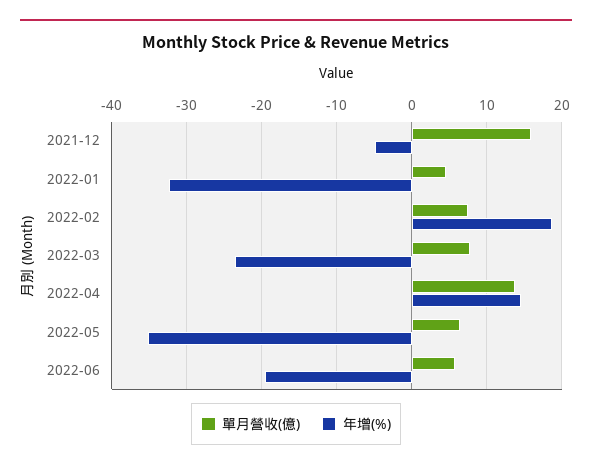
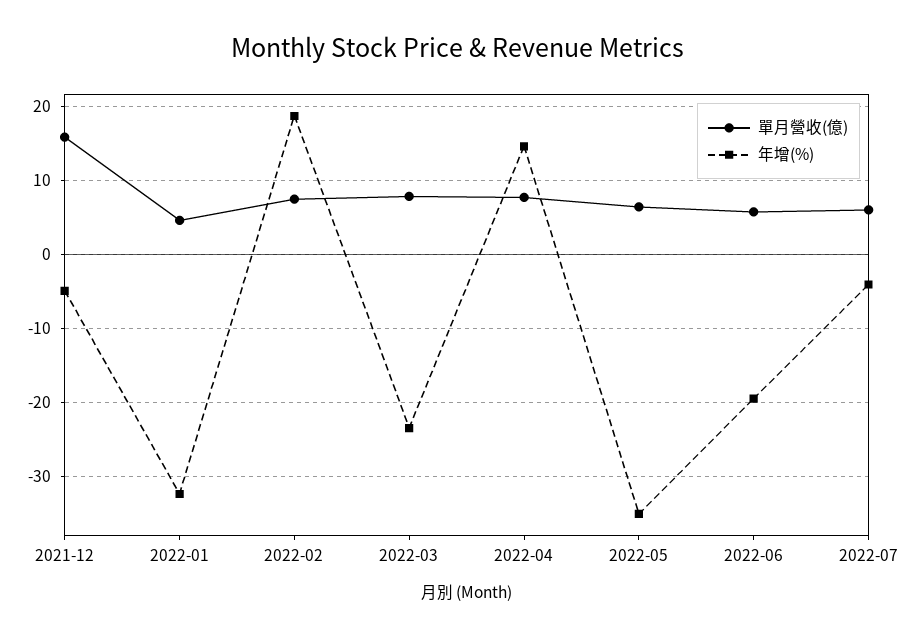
單月營收(億), 2022-04: 14 -> 8
單月營收(億), 2022-07: none -> 6
年增(%), 2022-07: none -> -4

